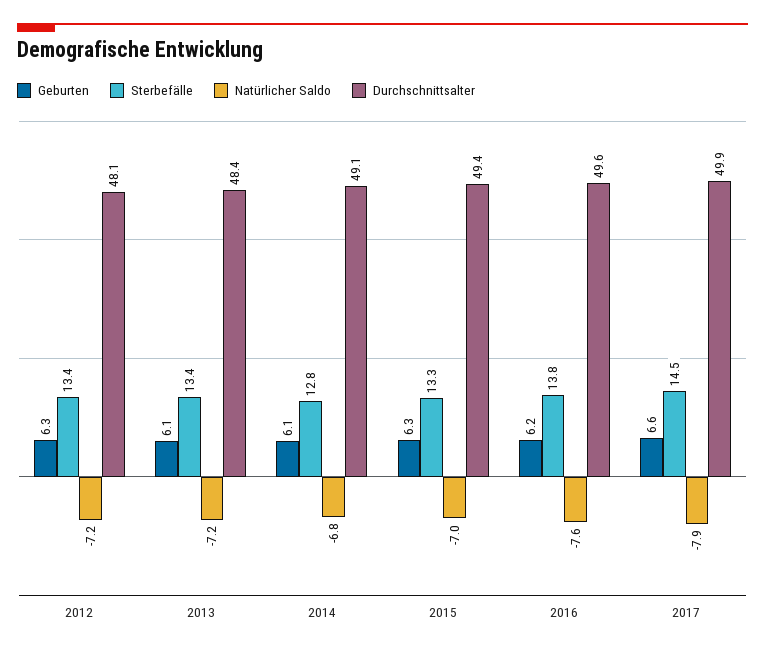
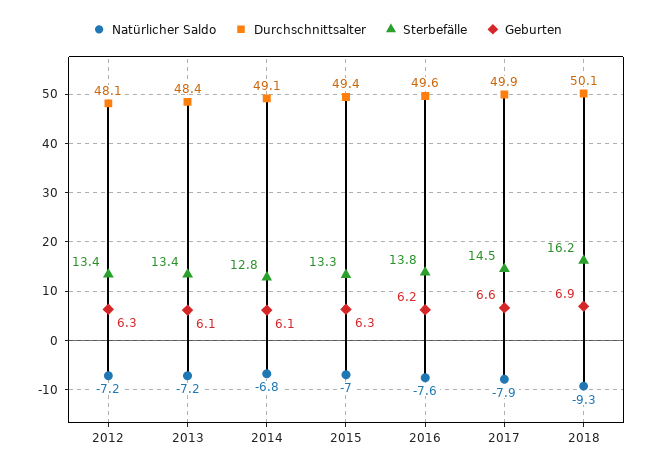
Natürlicher Saldo, 2018: none -> -9.3
Durchschnittsalter, 2018: none -> 50.1
Sterbefälle, 2018: none -> 16.2
Geburten, 2018: none -> 6.9

